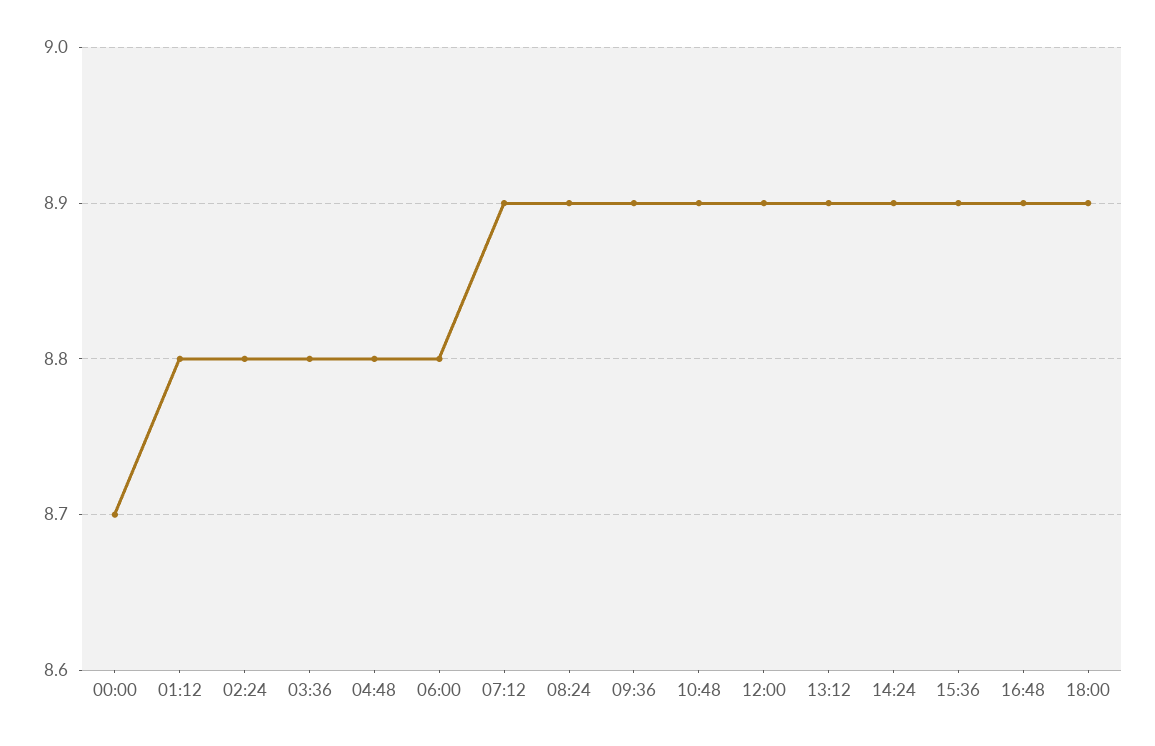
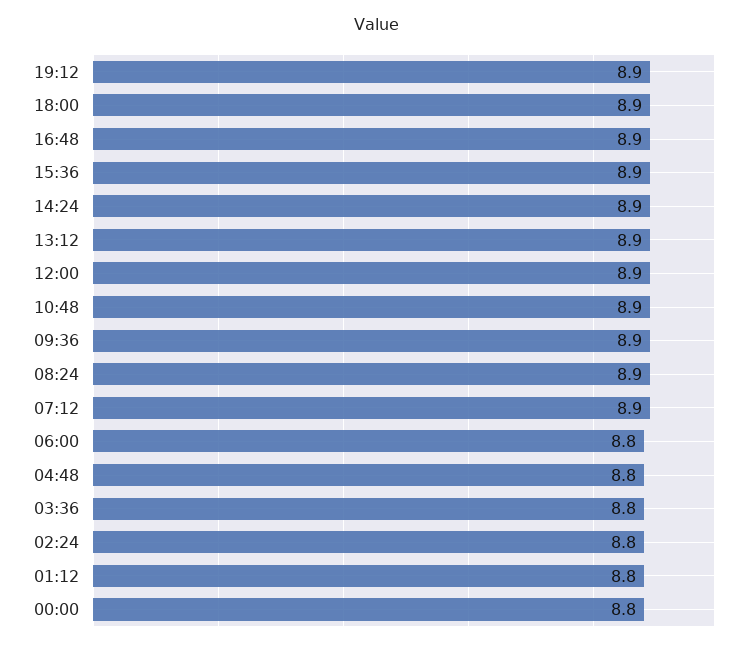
00:00: 8.7 -> 8.8
19:12: none -> 8.9

